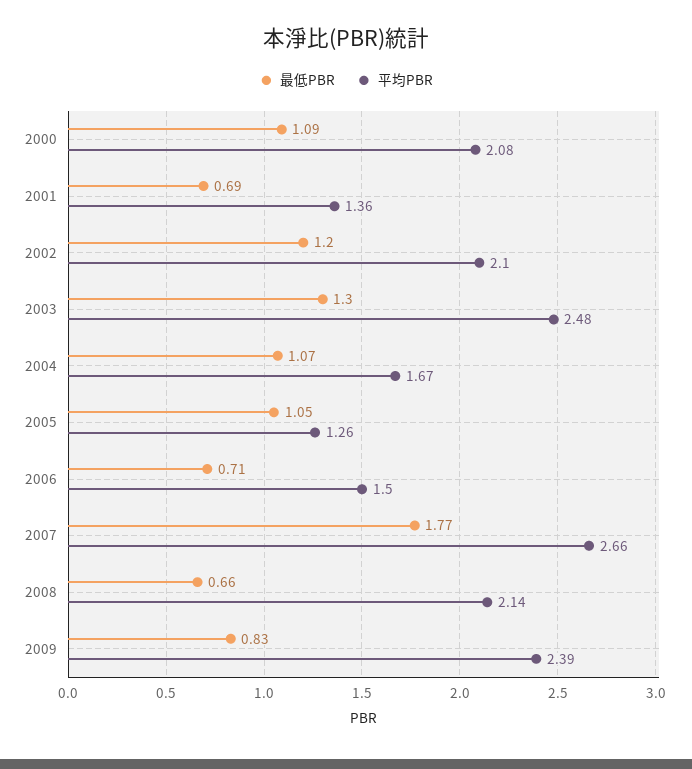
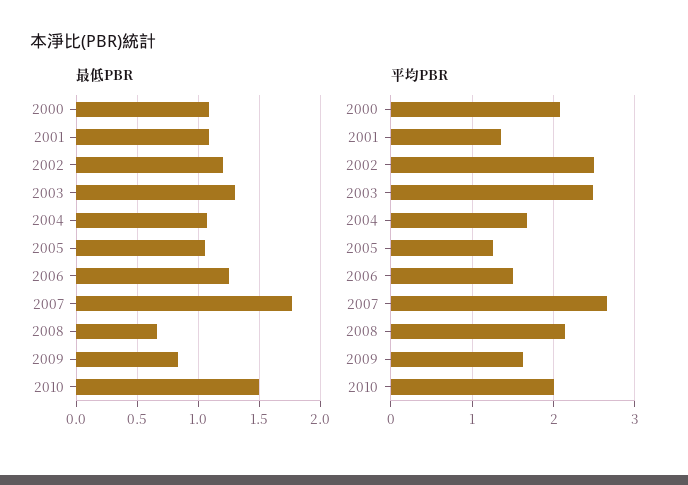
最低PBR, 2001: 0.69 -> 1.1
平均PBR, 2002: 2.1 -> 2.5
最低PBR, 2006: 0.71 -> 1.25
平均PBR, 2009: 2.39 -> 1.6
最低PBR, 2010: none -> 1.5
平均PBR, 2010: none -> 2

